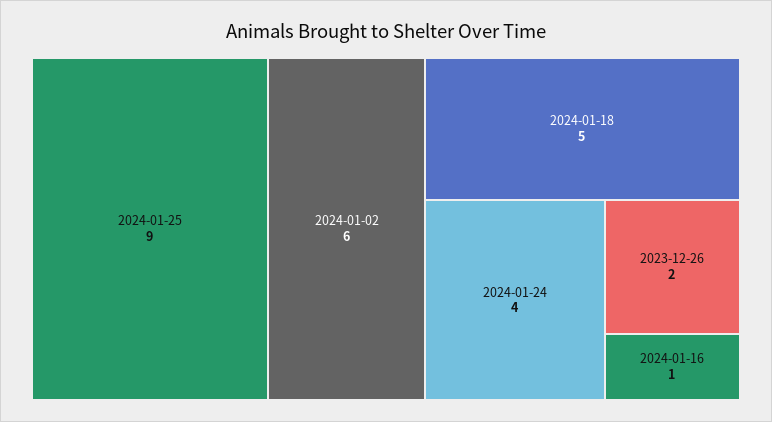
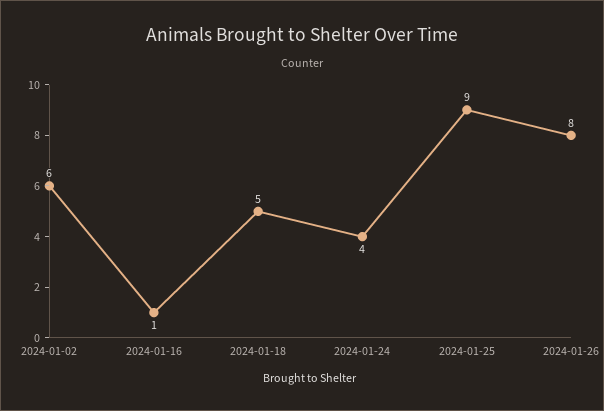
2023-12-26: 2 -> none
2024-01-26: none -> 8

